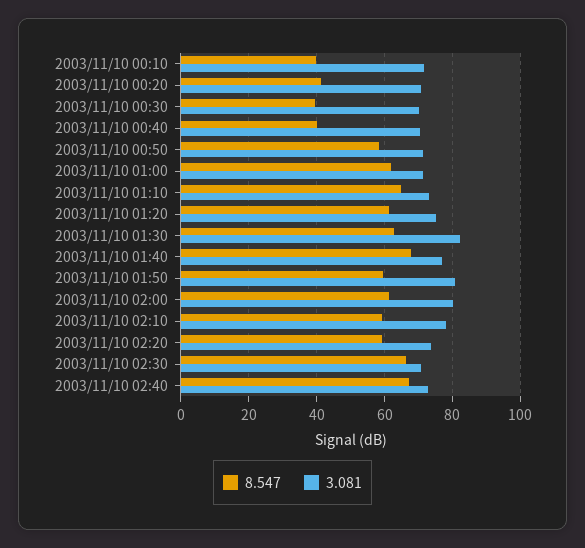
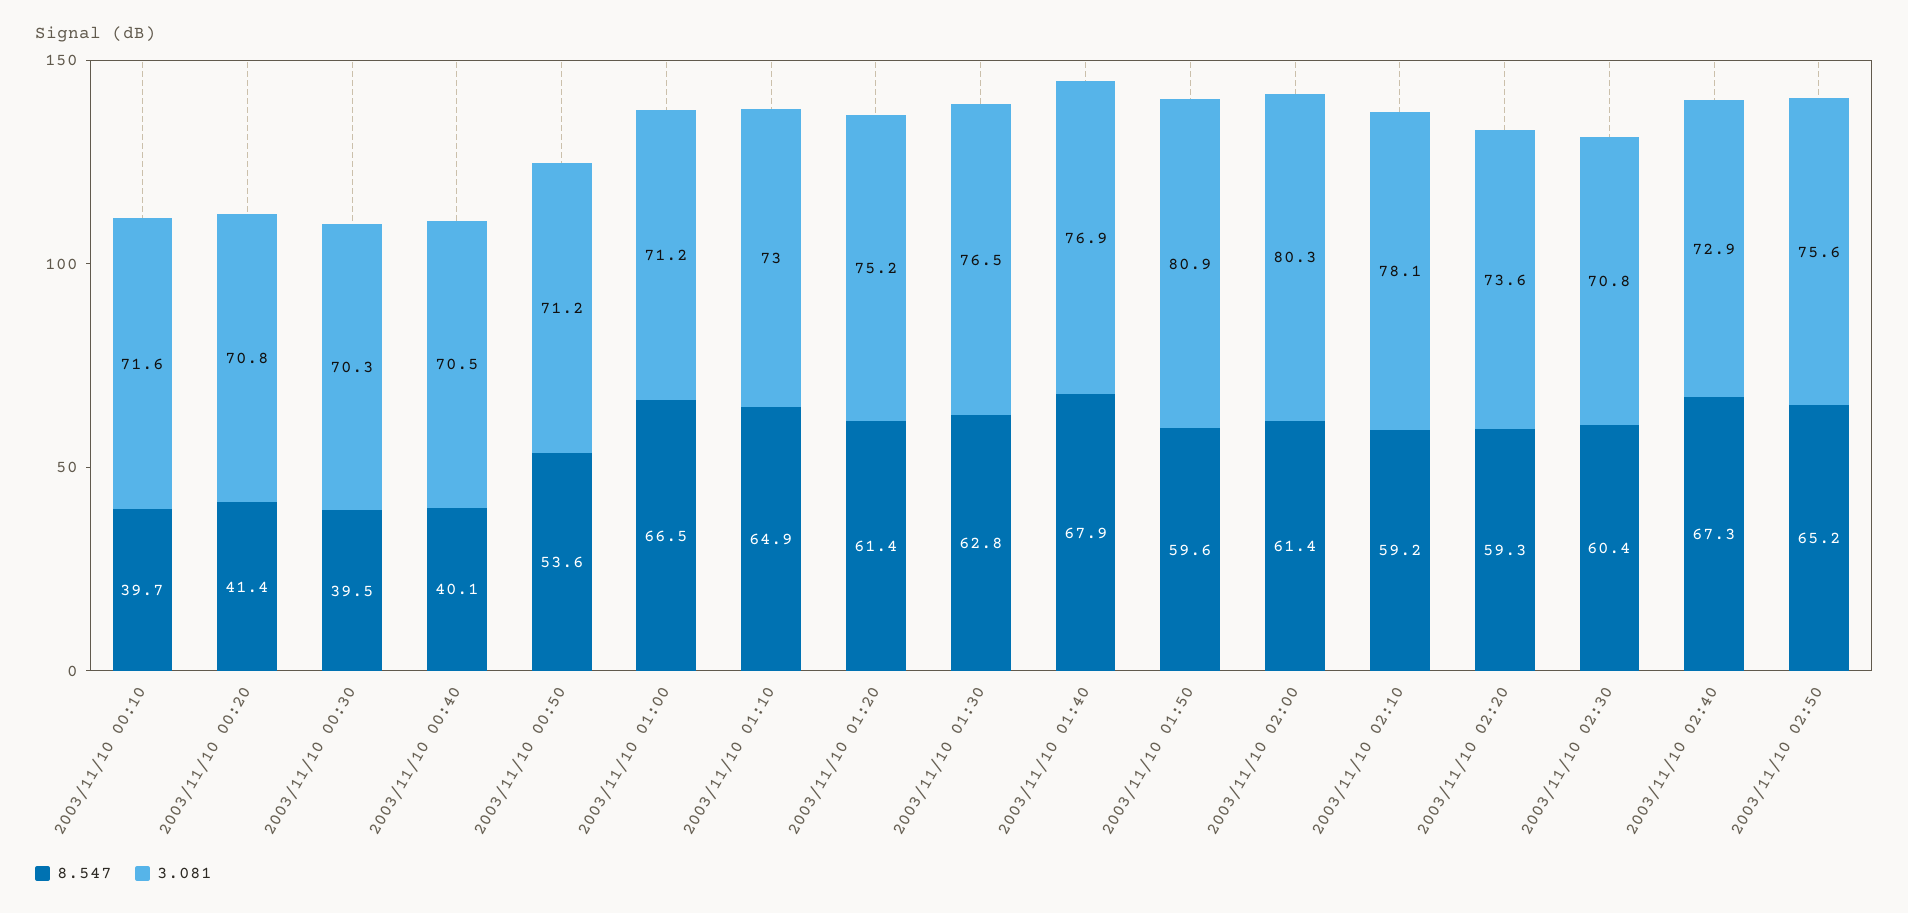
8.547, 2003/11/10 00:50: 58 -> 53.6
8.547, 2003/11/10 01:00: 62 -> 66.5
3.081, 2003/11/10 01:30: 82 -> 76.5
8.547, 2003/11/10 02:30: 66 -> 60.4
8.547, 2003/11/10 02:50: none -> 65.2
3.081, 2003/11/10 02:50: none -> 75.6

